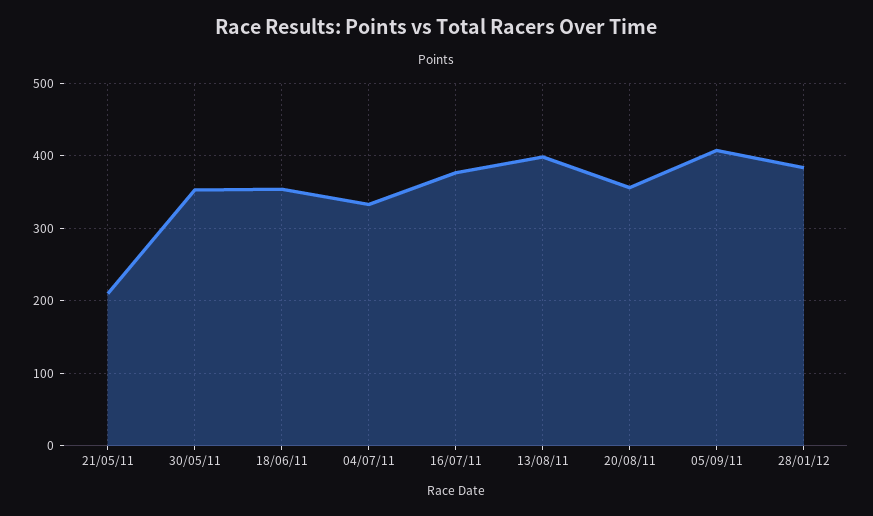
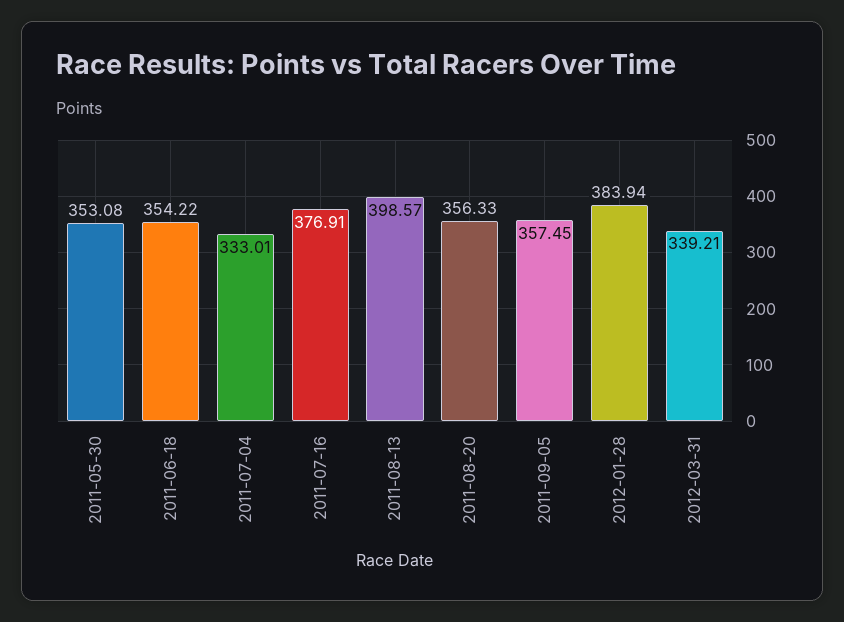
21/05/11: 210 -> none
05/09/11: 410 -> 357.45
2012-03-31: none -> 339.21

